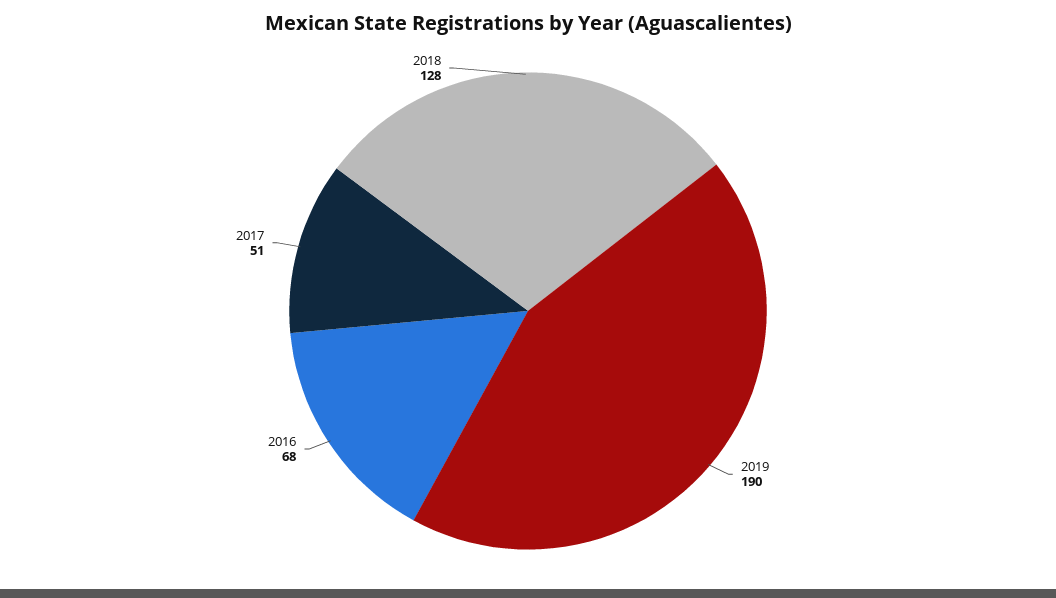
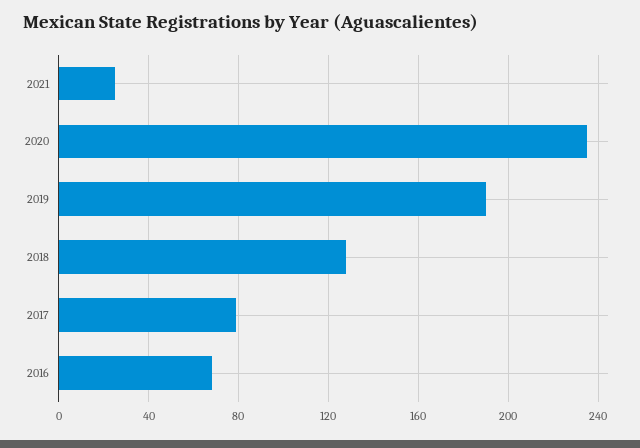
2017: 51 -> 80
2021: none -> 25
2020: none -> 235

